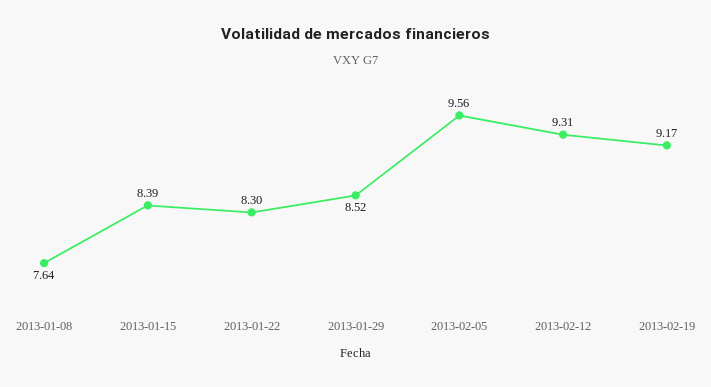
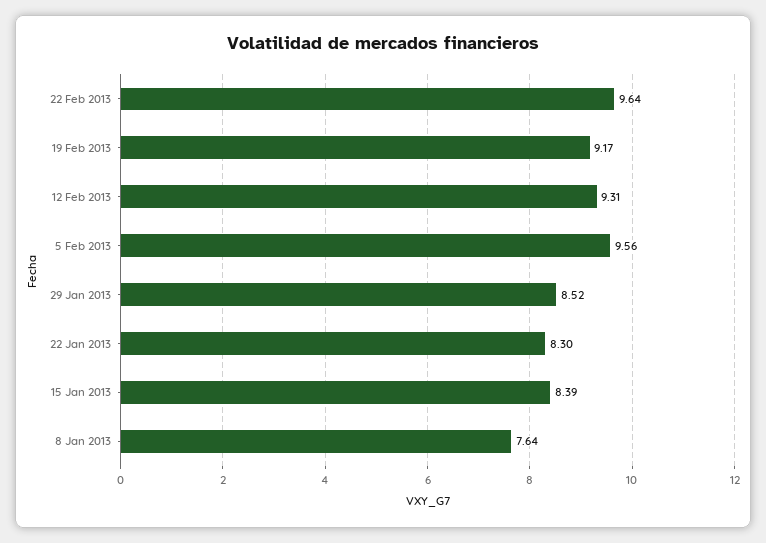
22 Feb 2013: none -> 9.64

